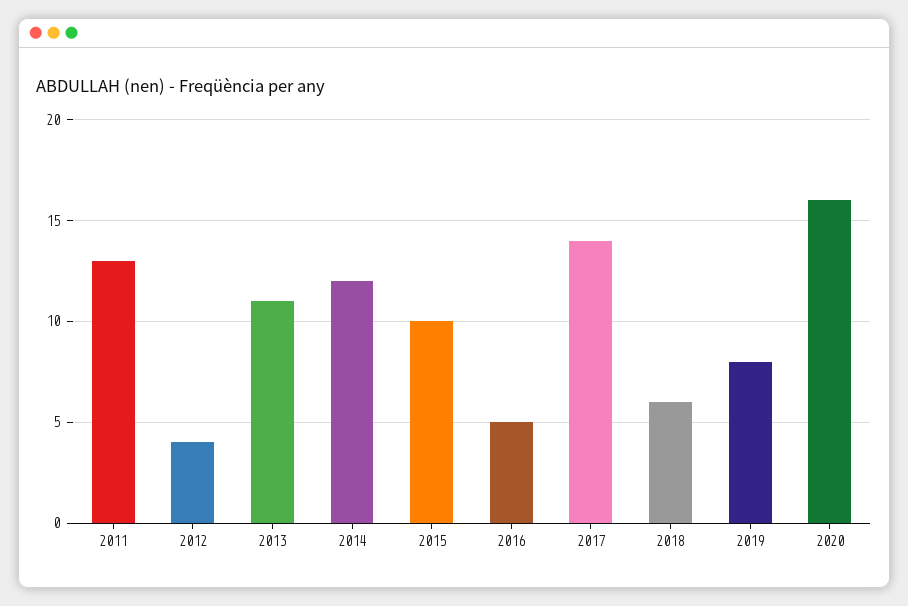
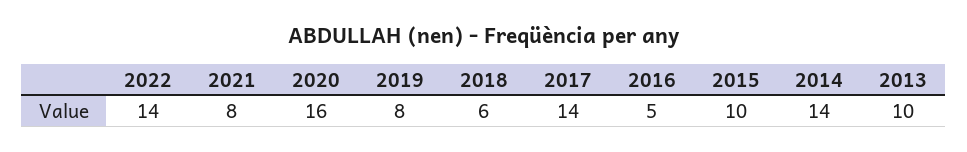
2011: 13 -> none
2012: 4 -> none
2013: 11 -> 10
2014: 12 -> 14
2022: none -> 14
2021: none -> 8

